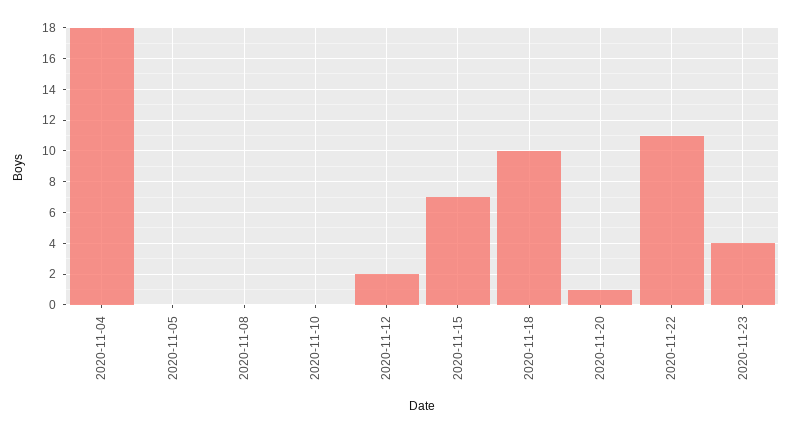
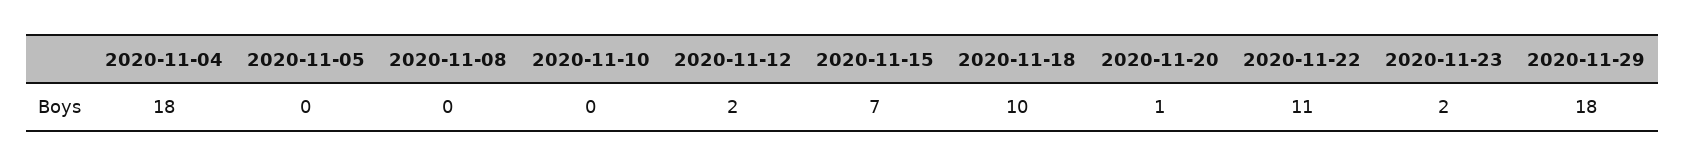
2020-11-23: 4 -> 2
2020-11-29: none -> 18

